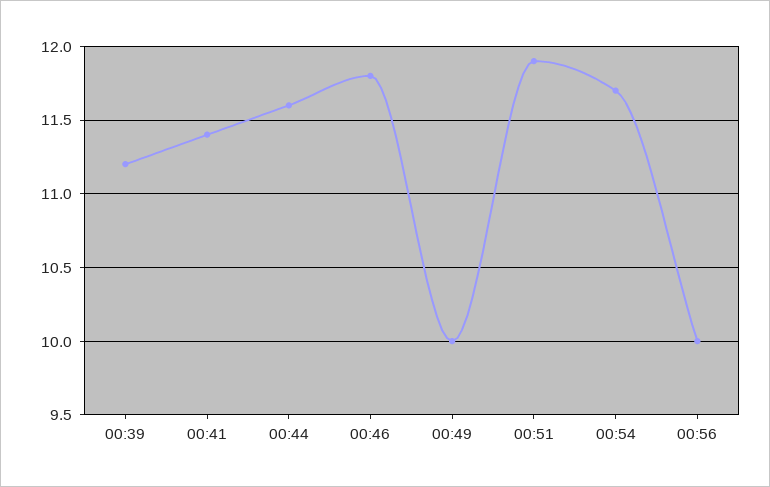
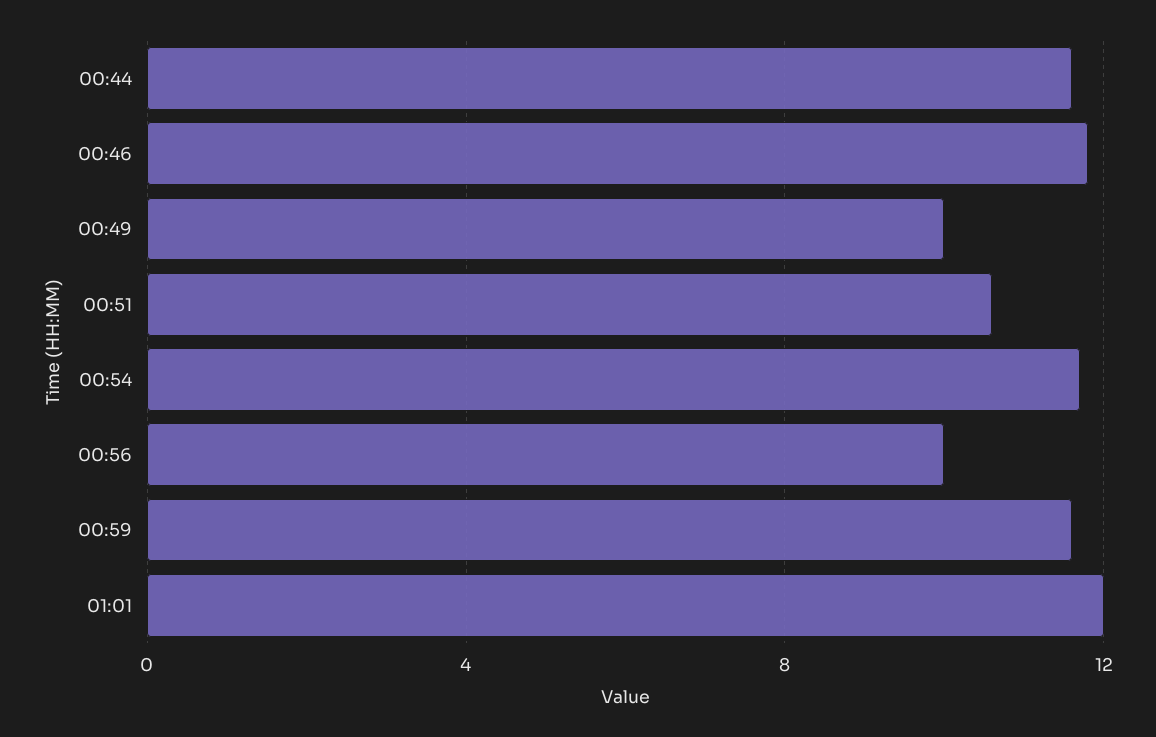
00:39: 11.2 -> none
00:41: 11.4 -> none
00:51: 11.9 -> 10.5
00:59: none -> 11.5
01:01: none -> 12

